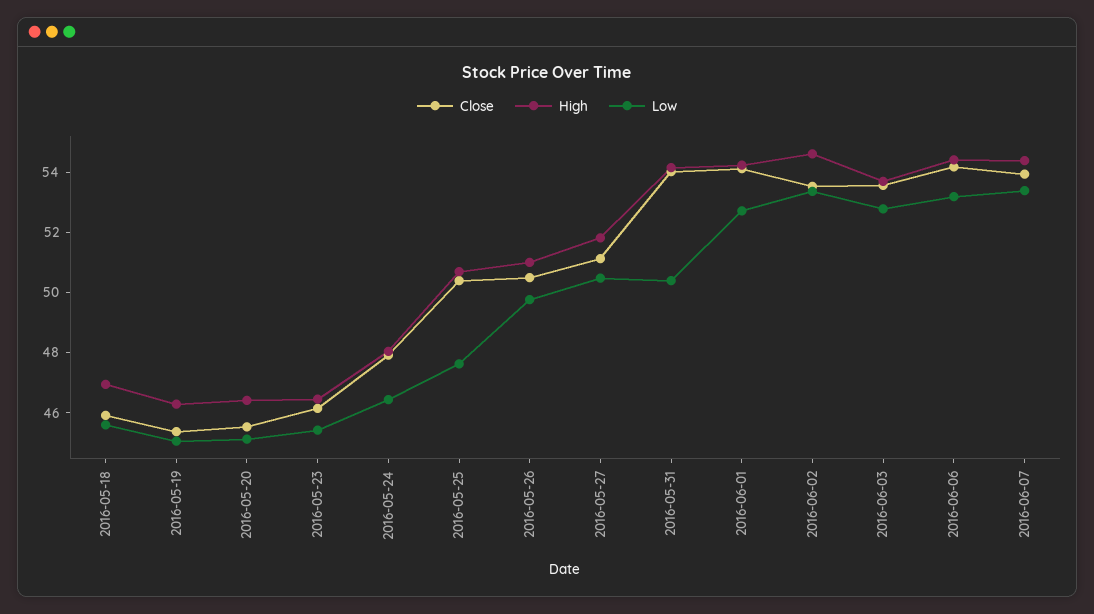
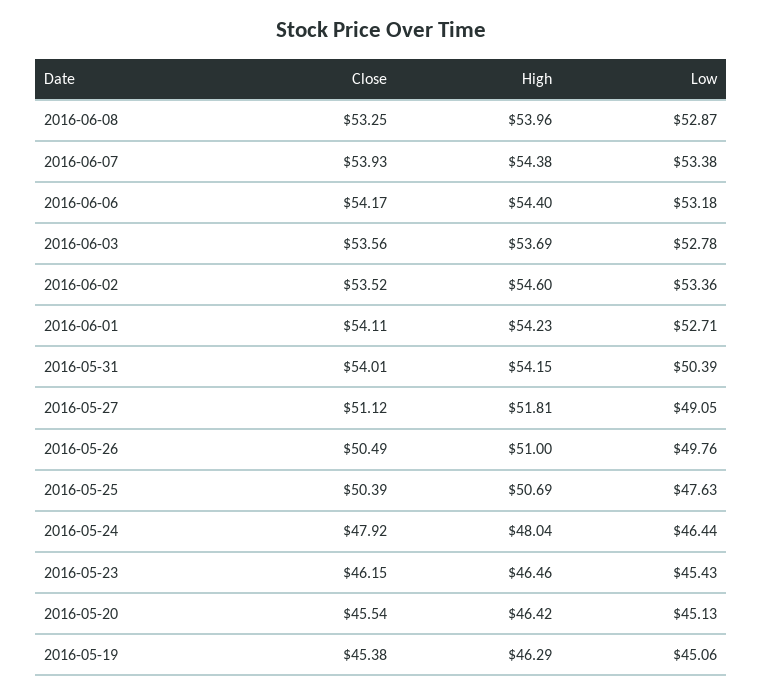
Close, 2016-05-18: 46 -> none
High, 2016-05-18: 47 -> none
Low, 2016-05-18: 45.5 -> none
Low, 2016-05-27: 50.5 -> 49.05
Close, 2016-06-08: none -> 53.25
High, 2016-06-08: none -> 53.96
Low, 2016-06-08: none -> 52.87

